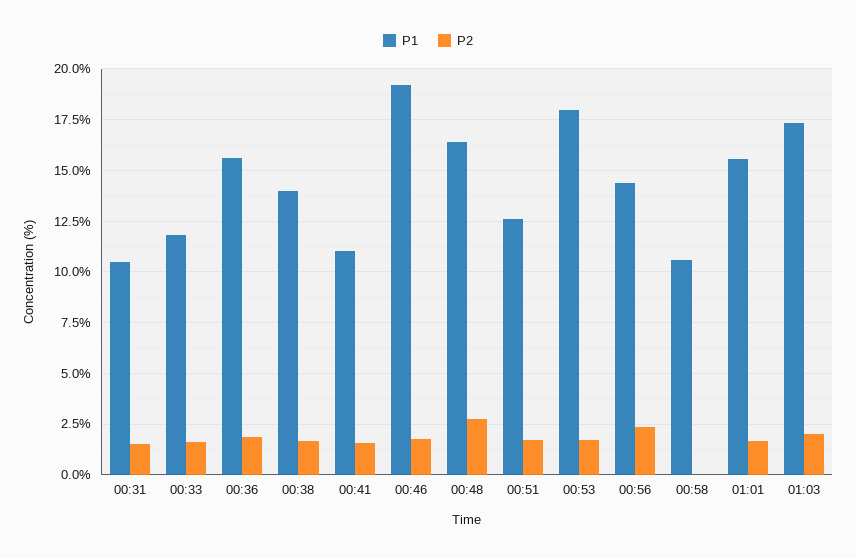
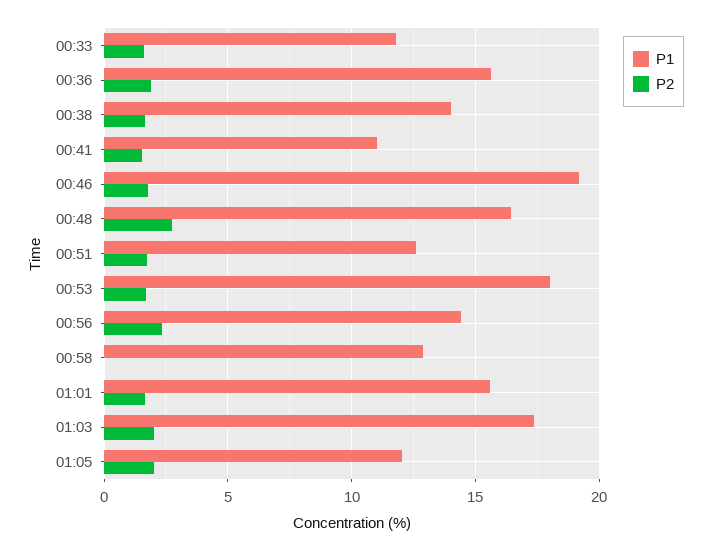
P1, 00:31: 10.5 -> none
P2, 00:31: 1.5 -> none
P1, 00:58: 10.5 -> 13
P1, 01:05: none -> 12
P2, 01:05: none -> 2

